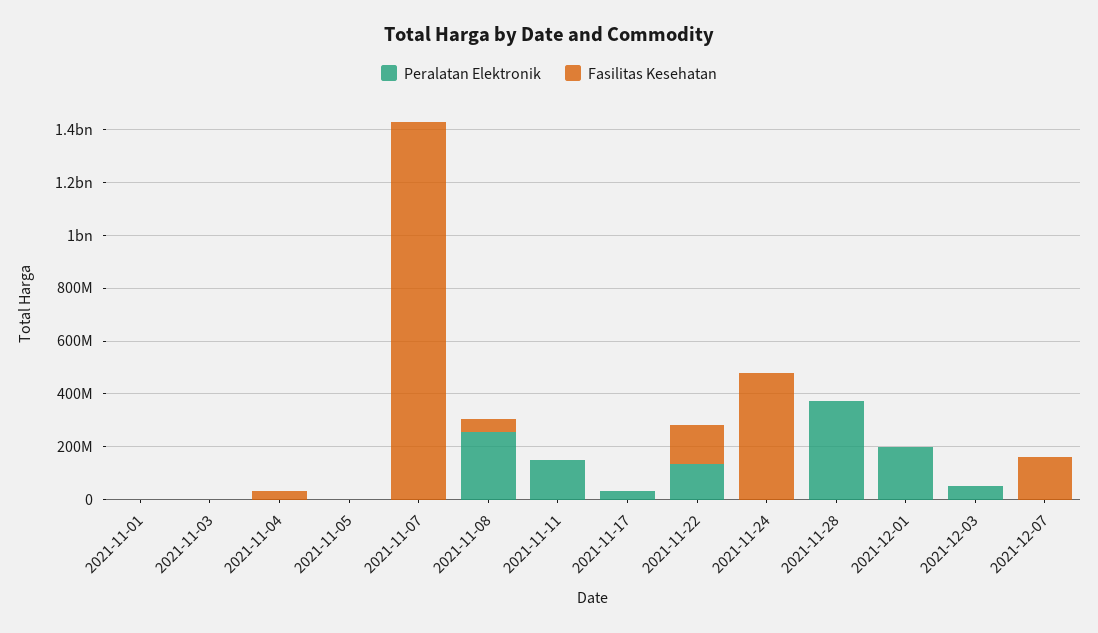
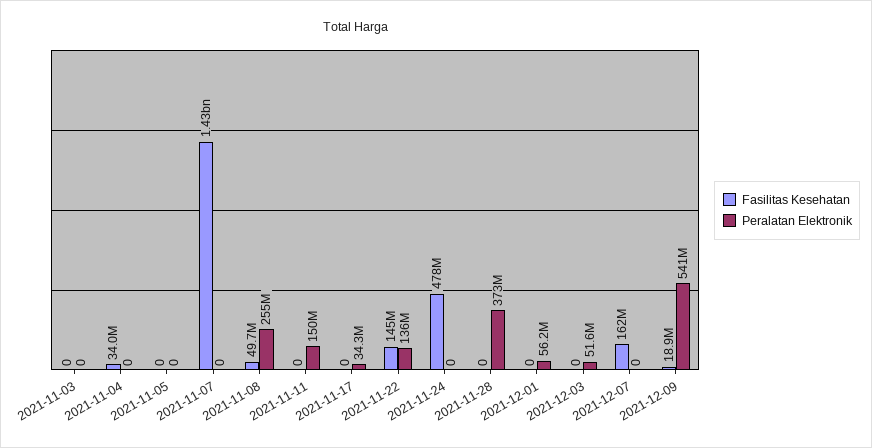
Peralatan Elektronik, 2021-11-01: 0 -> none
Fasilitas Kesehatan, 2021-11-01: 0 -> none
Peralatan Elektronik, 2021-12-01: 200000000 -> 56200000
Fasilitas Kesehatan, 2021-12-09: none -> 18900000
Peralatan Elektronik, 2021-12-09: none -> 541000000

